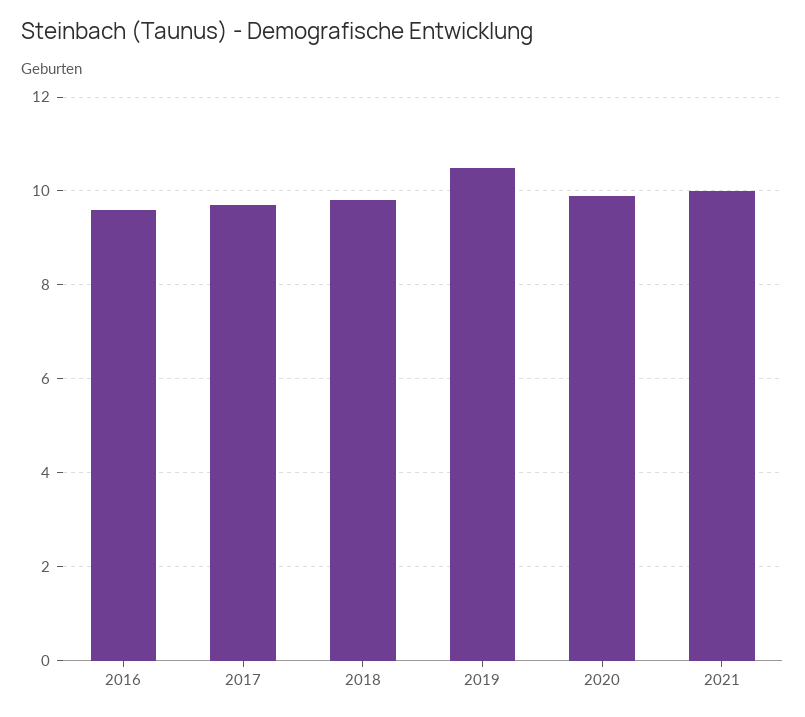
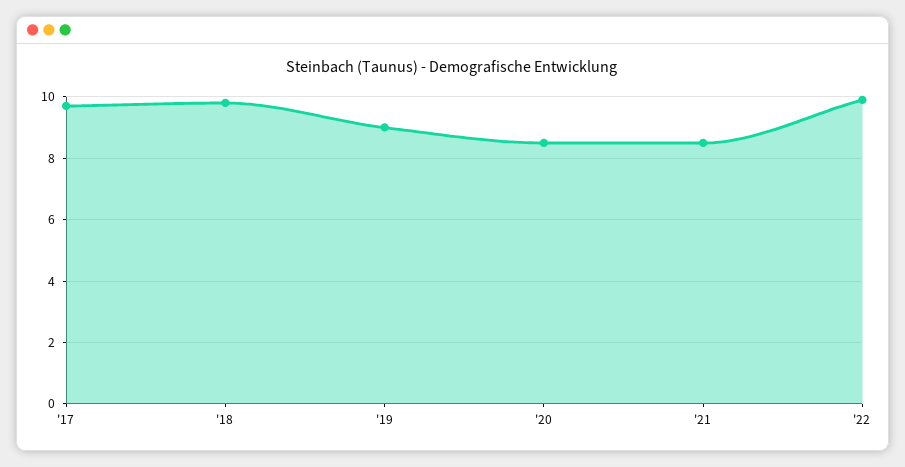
2016: 9.5 -> none
2019: 10.5 -> 9
2020: 10 -> 8.5
2021: 10 -> 8.5
'22: none -> 10

